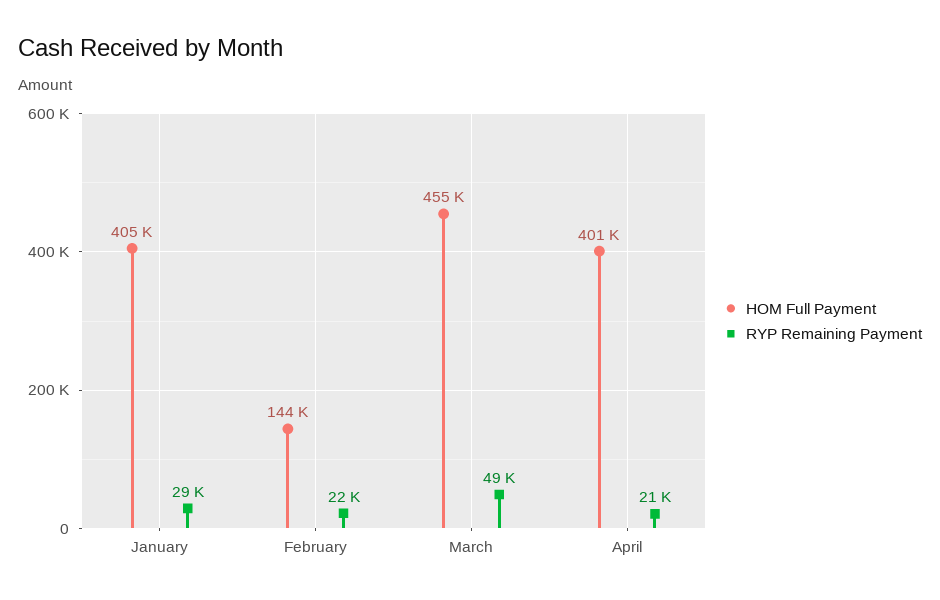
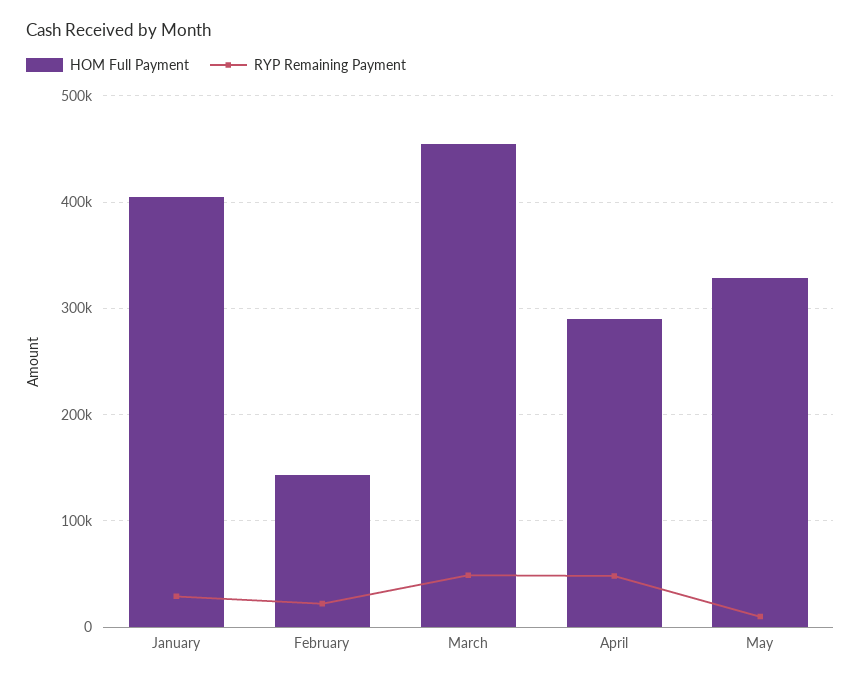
HOM Full Payment, April: 401000 -> 290000
RYP Remaining Payment, April: 21000 -> 50000
HOM Full Payment, May: none -> 330000
RYP Remaining Payment, May: none -> 10000

